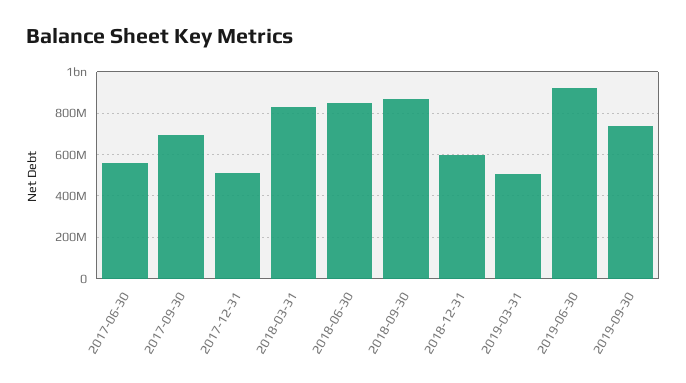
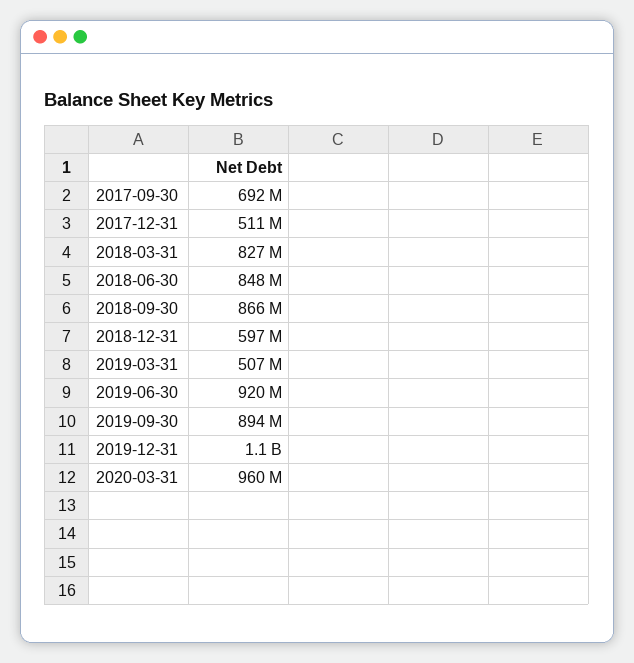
2017-06-30: 550000000 -> none
2019-09-30: 750000000 -> 894000000
2019-12-31: none -> 1100000000
2020-03-31: none -> 960000000

